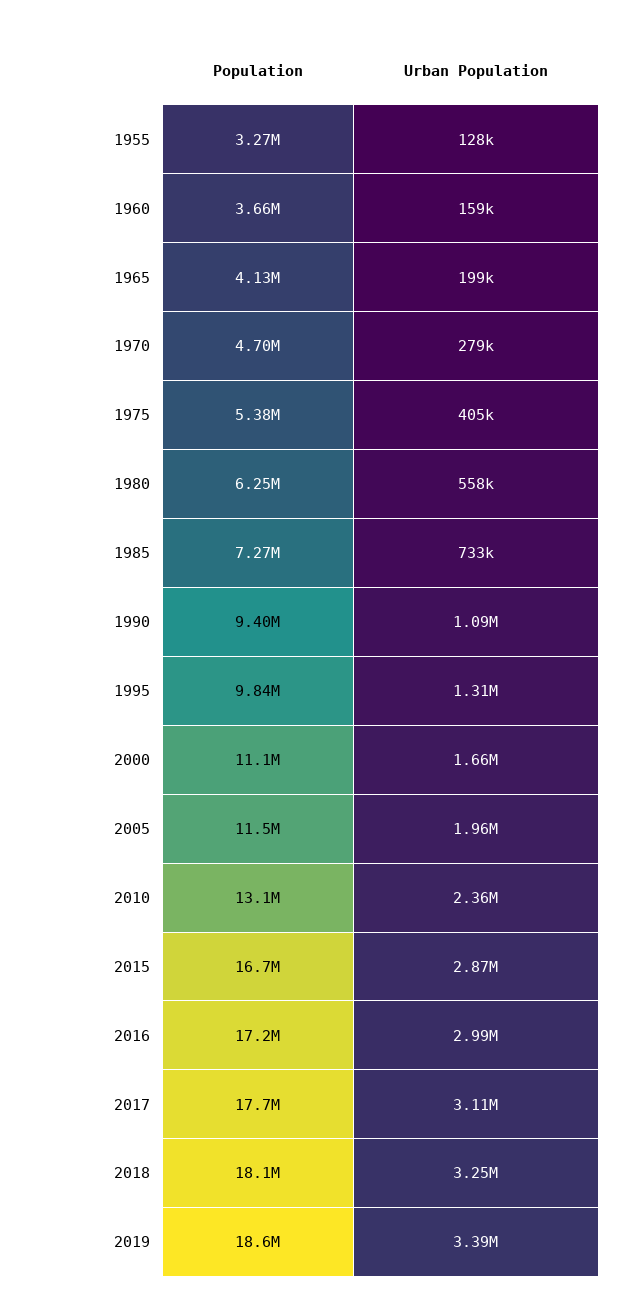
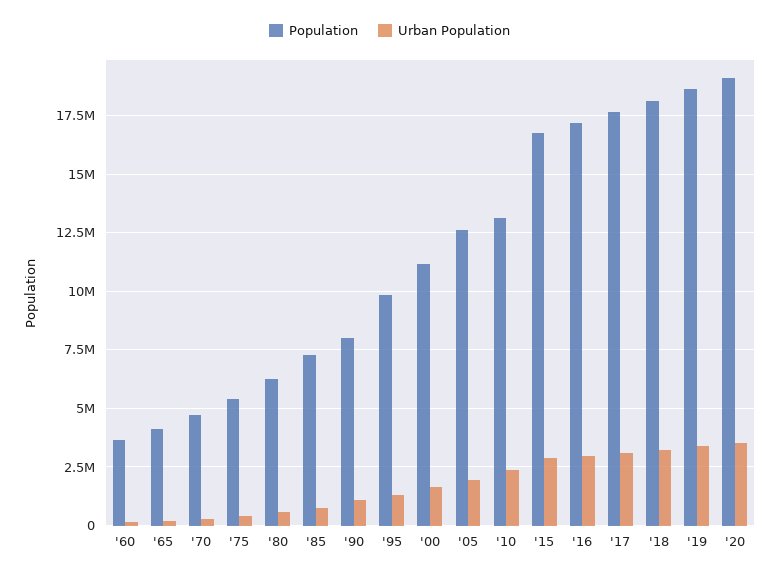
Population, 1955: 3270000 -> none
Urban Population, 1955: 128000 -> none
Population, 1990: 9400000 -> 8000000
Population, 2005: 11500000 -> 12500000
Population, '20: none -> 19000000
Urban Population, '20: none -> 3500000

